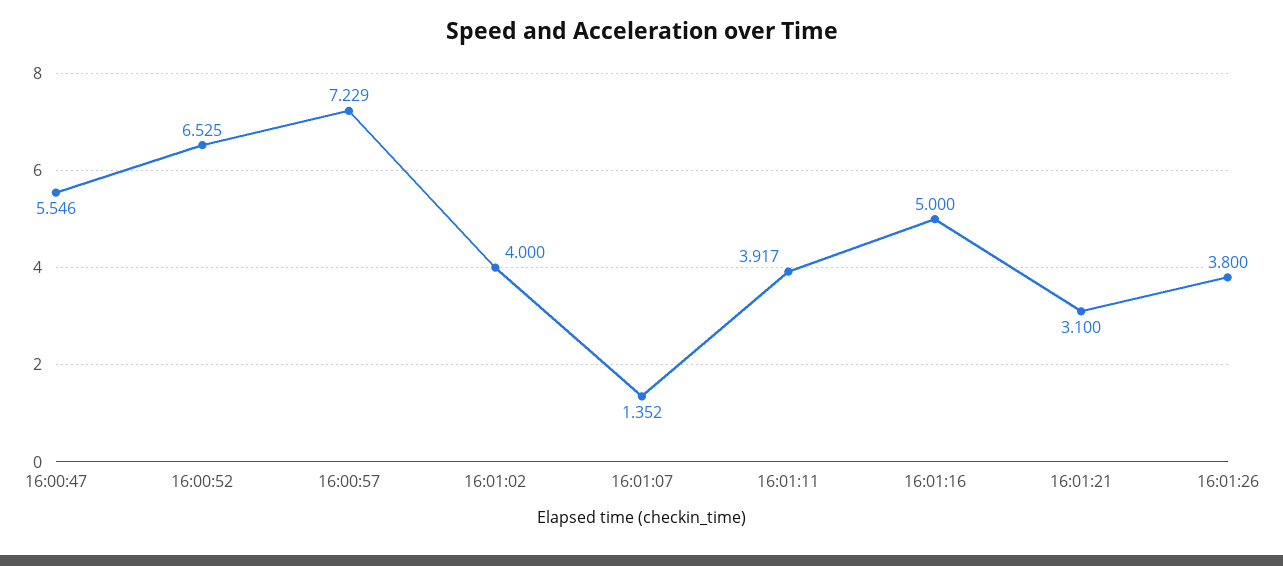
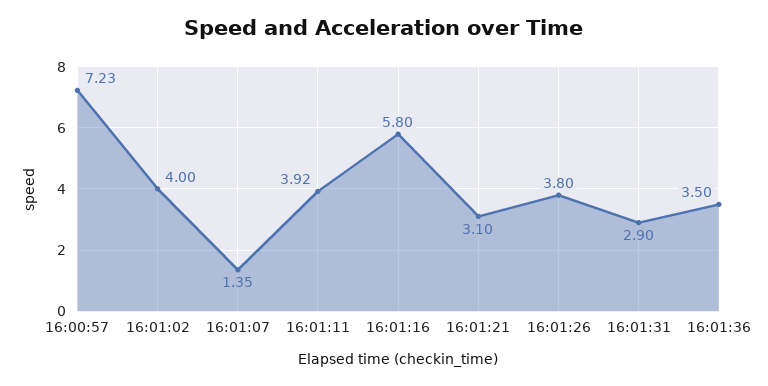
16:00:47: 5.546 -> none
16:00:52: 6.525 -> none
16:01:16: 5 -> 5.8
16:01:31: none -> 2.9
16:01:36: none -> 3.5

